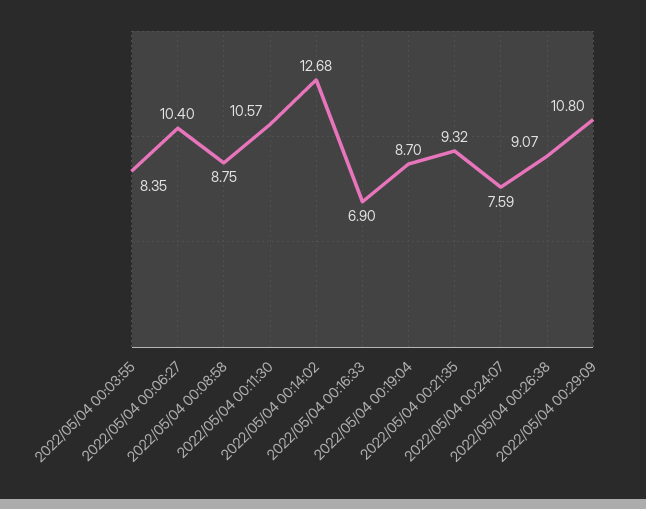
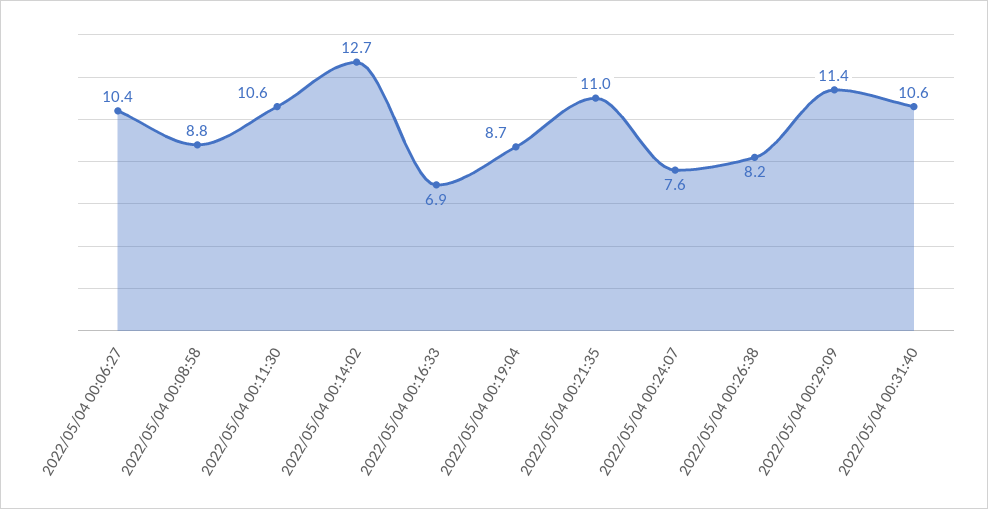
2022/05/04 00:03:55: 8.35 -> none
2022/05/04 00:21:35: 9.32 -> 11
2022/05/04 00:26:38: 9.07 -> 8.2
2022/05/04 00:29:09: 10.8 -> 11.4
2022/05/04 00:31:40: none -> 10.6

